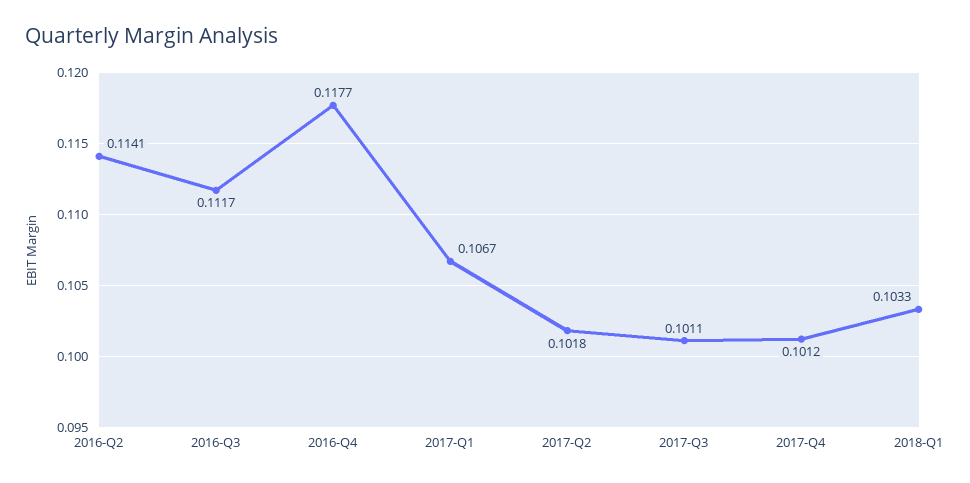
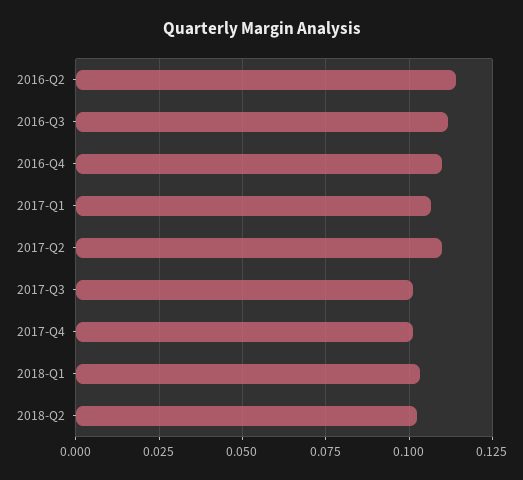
2016-Q4: 0.1177 -> 0.11
2017-Q2: 0.1018 -> 0.11
2018-Q2: none -> 0.1025

